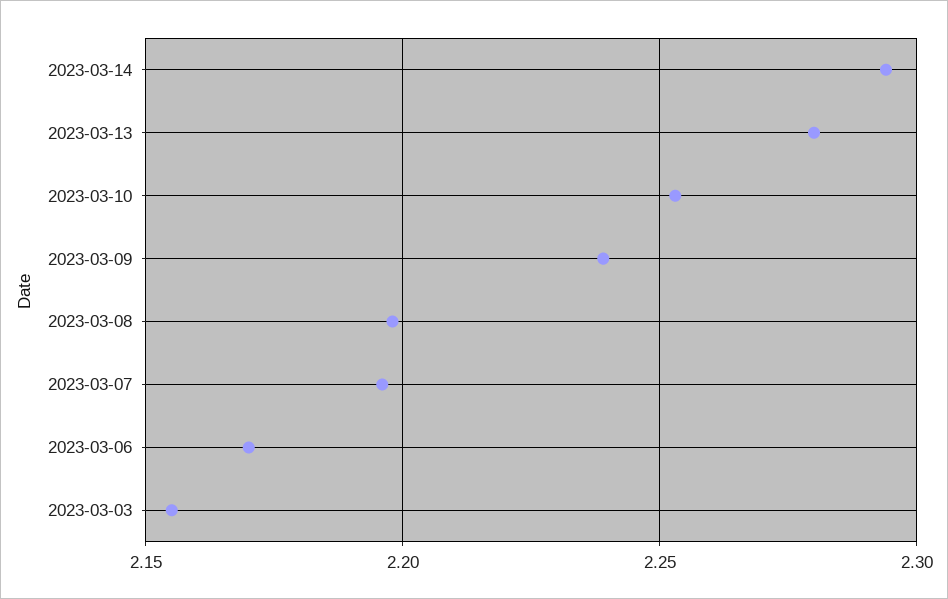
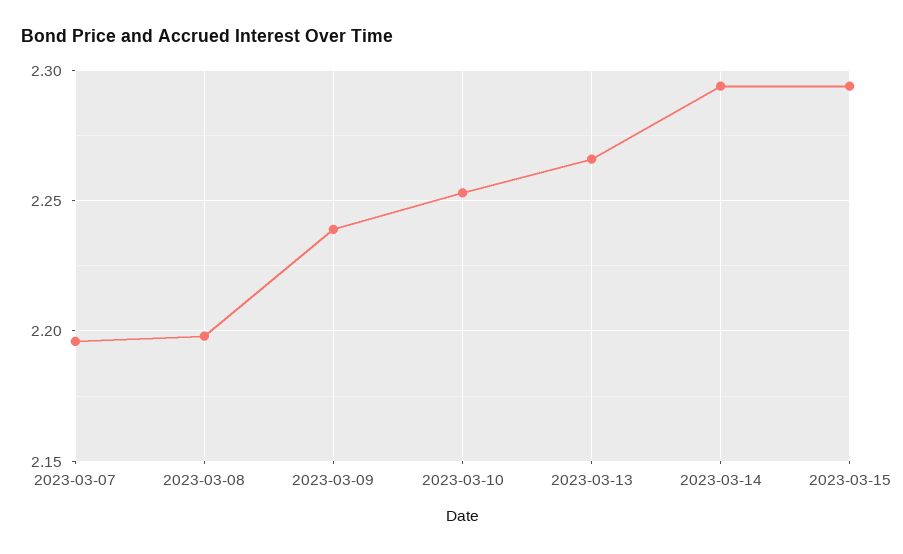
2023-03-13: 2.28 -> 2.265
2023-03-06: 2.17 -> none
2023-03-03: 2.155 -> none
2023-03-15: none -> 2.295

